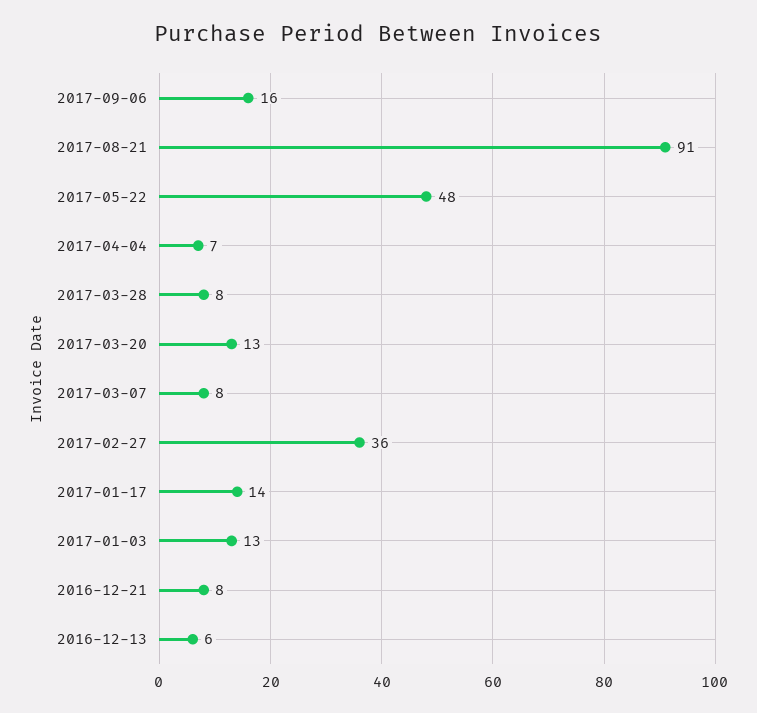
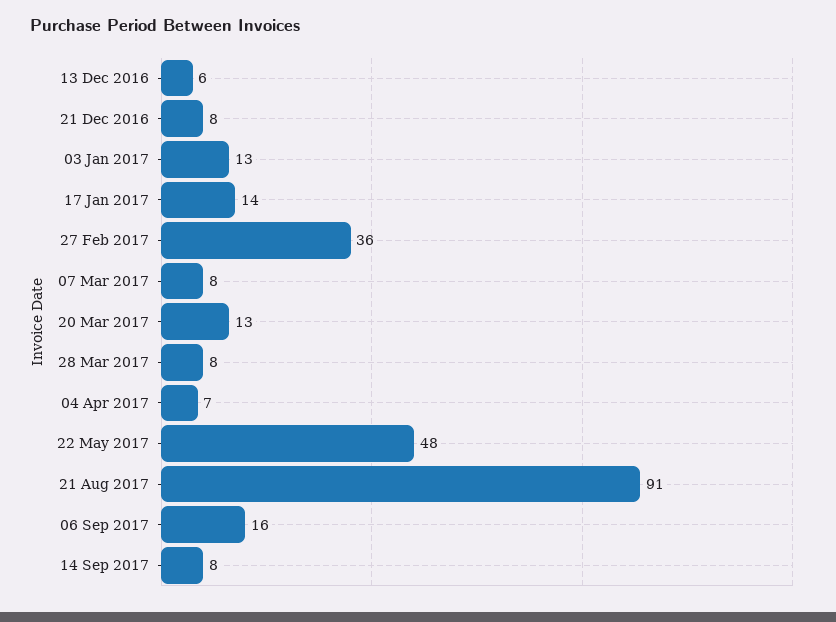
14 Sep 2017: none -> 8

